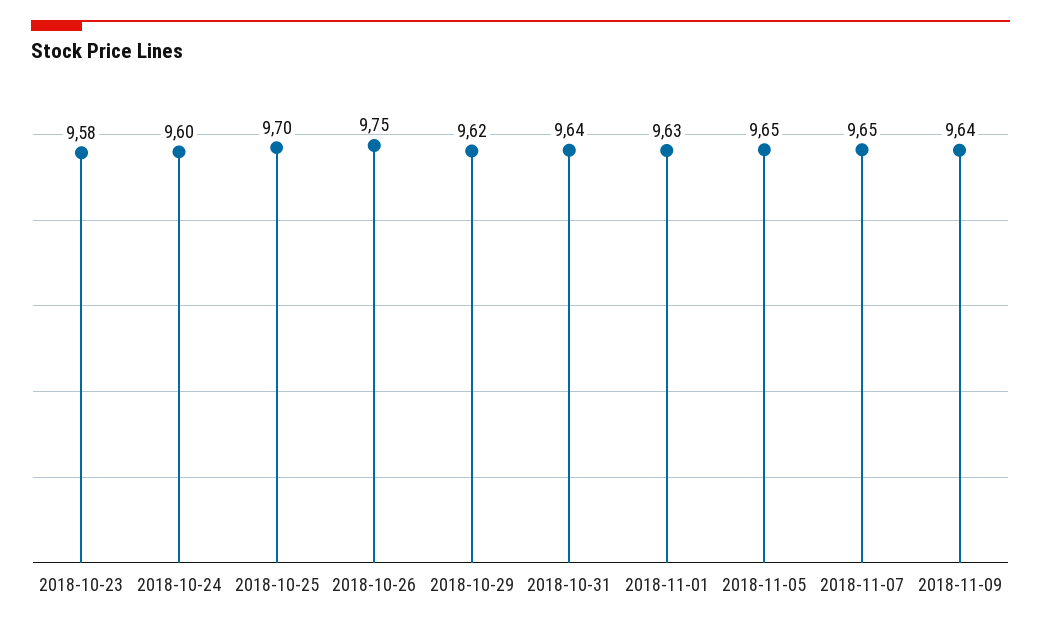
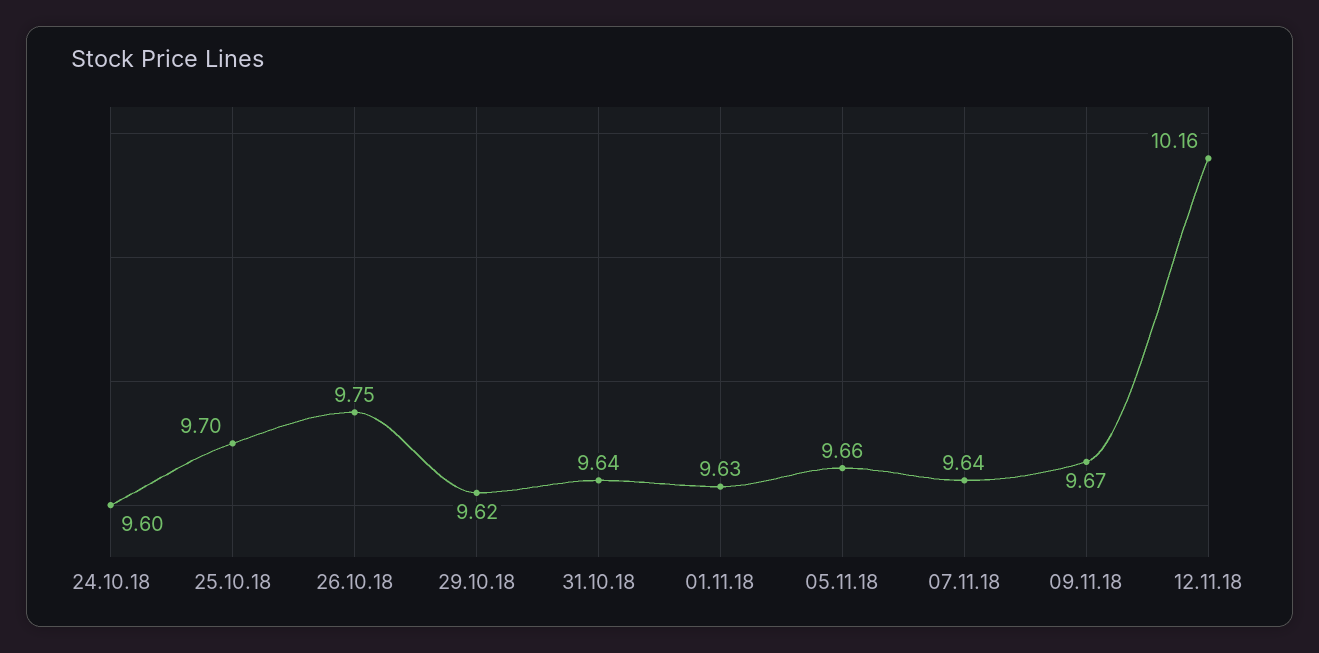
2018-10-23: 9.58 -> none
2018-11-05: 9.65 -> 9.66
2018-11-07: 9.65 -> 9.64
2018-11-09: 9.64 -> 9.67
12.11.18: none -> 10.16

